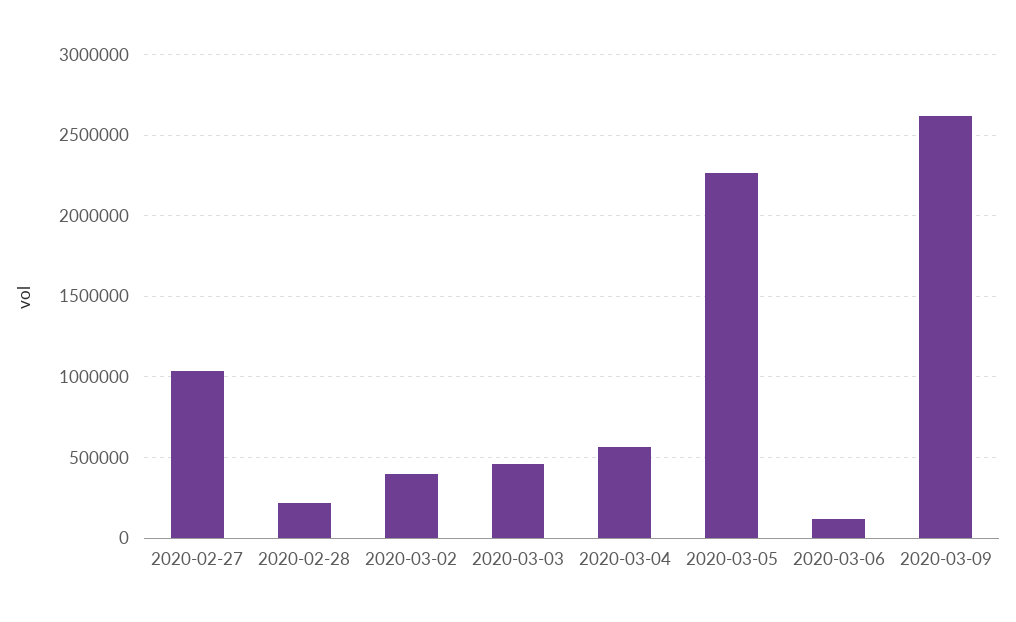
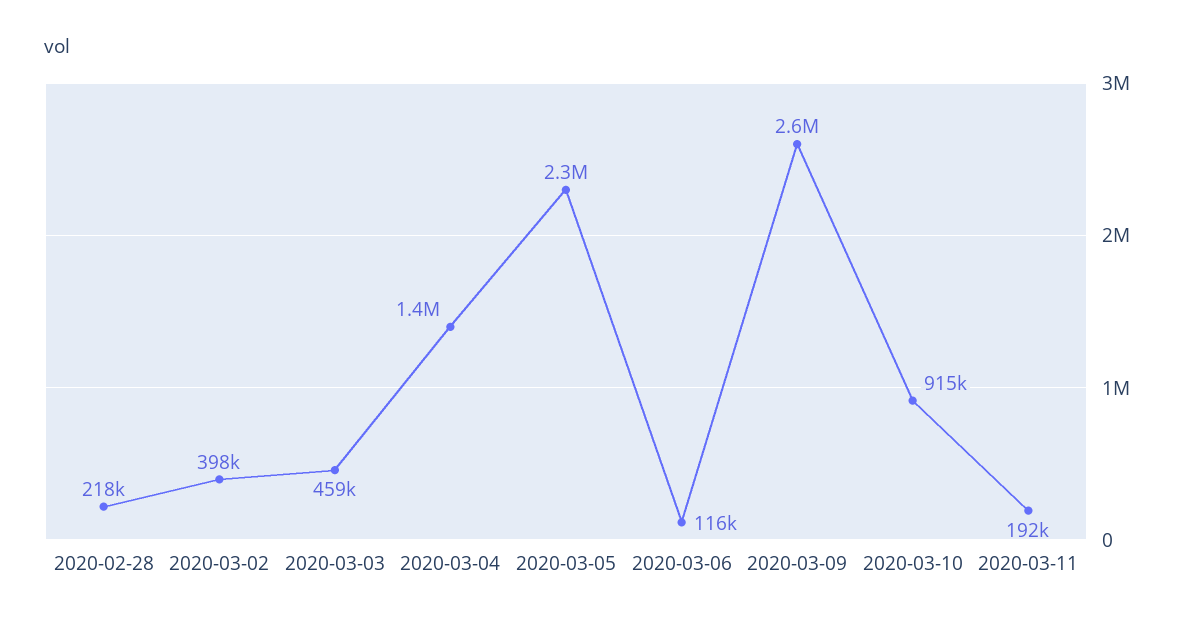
2020-02-27: 1050000 -> none
2020-03-04: 550000 -> 1400000
2020-03-10: none -> 915000
2020-03-11: none -> 192000

